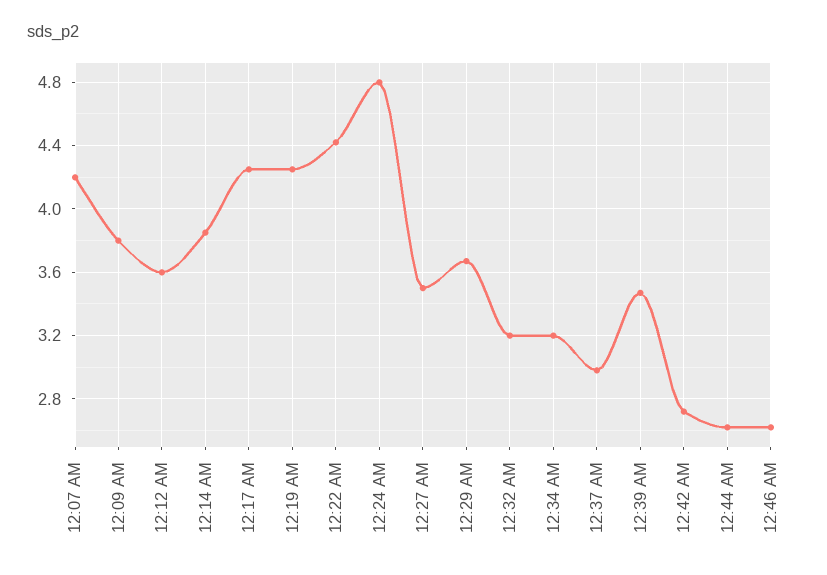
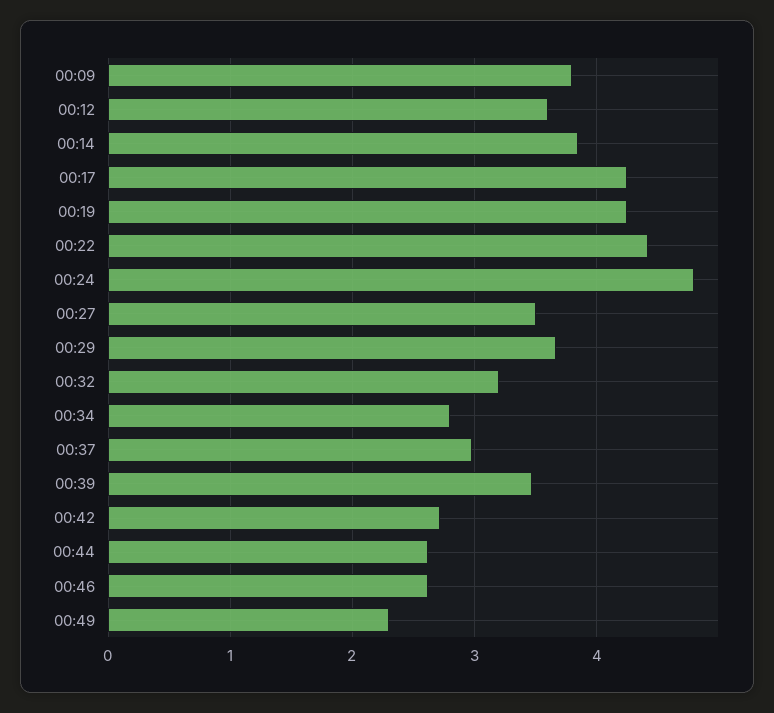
12:07 AM: 4.2 -> none
12:34 AM: 3.2 -> 2.8
00:49: none -> 2.3

